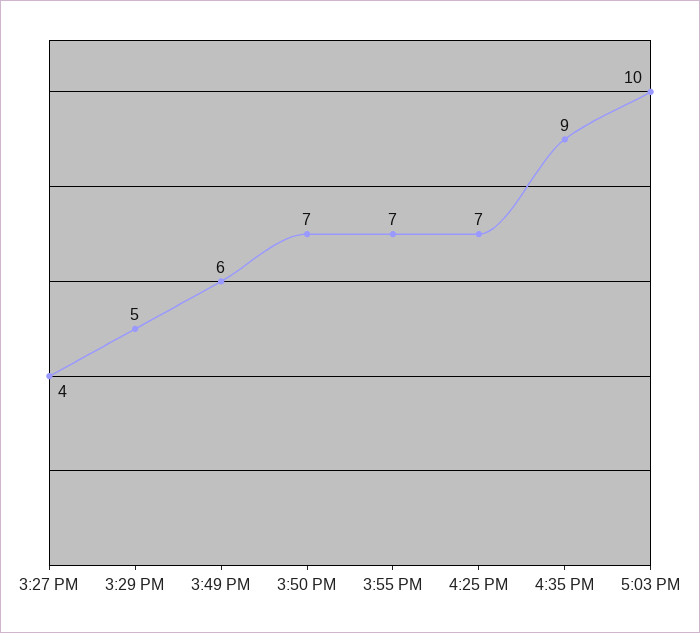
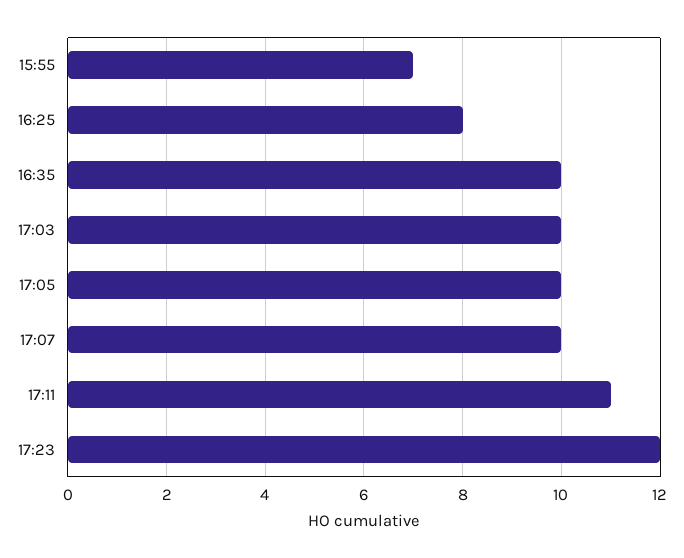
3:27 PM: 4 -> none
3:29 PM: 5 -> none
3:49 PM: 6 -> none
3:50 PM: 7 -> none
4:25 PM: 7 -> 8
4:35 PM: 9 -> 10
17:05: none -> 10
17:07: none -> 10
17:11: none -> 11
17:23: none -> 12

